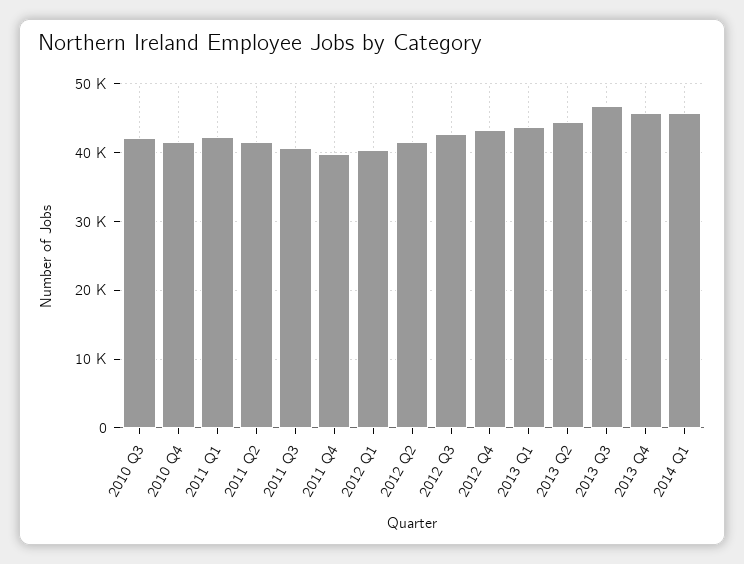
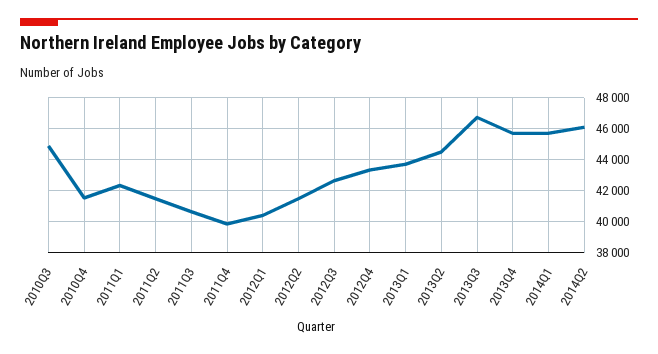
2010 Q3: 42000 -> 45000
2014Q2: none -> 46000

